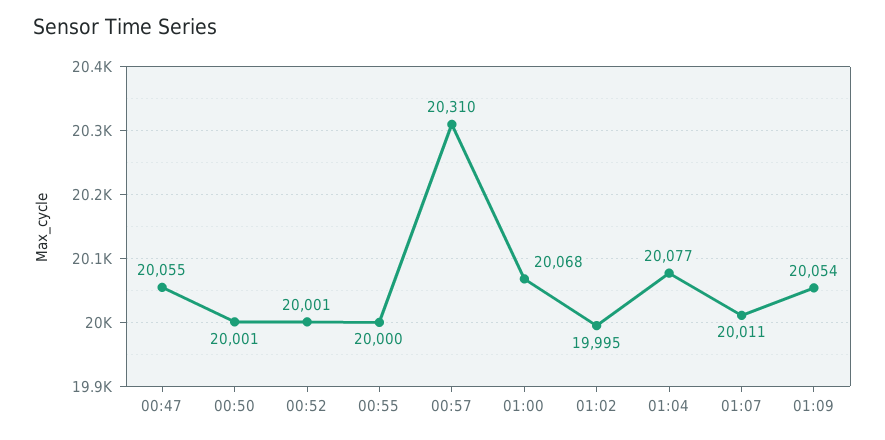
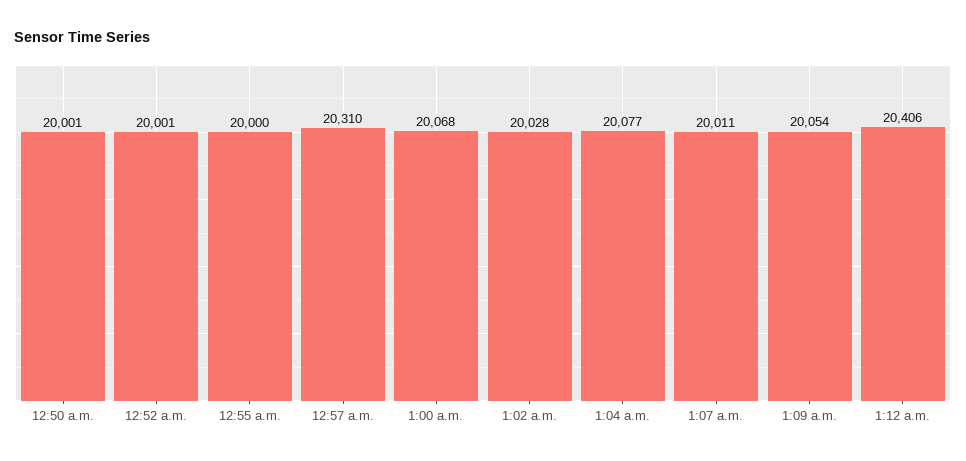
00:47: 20055 -> none
01:02: 19995 -> 20028
1:12 a.m.: none -> 20406

